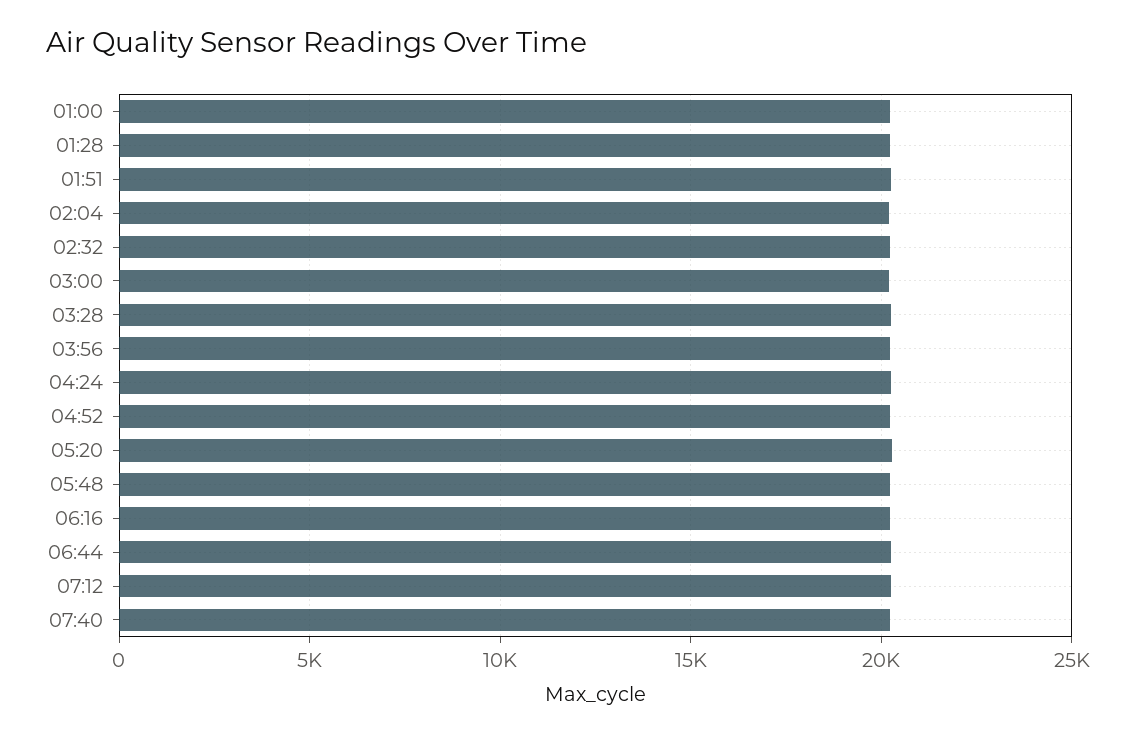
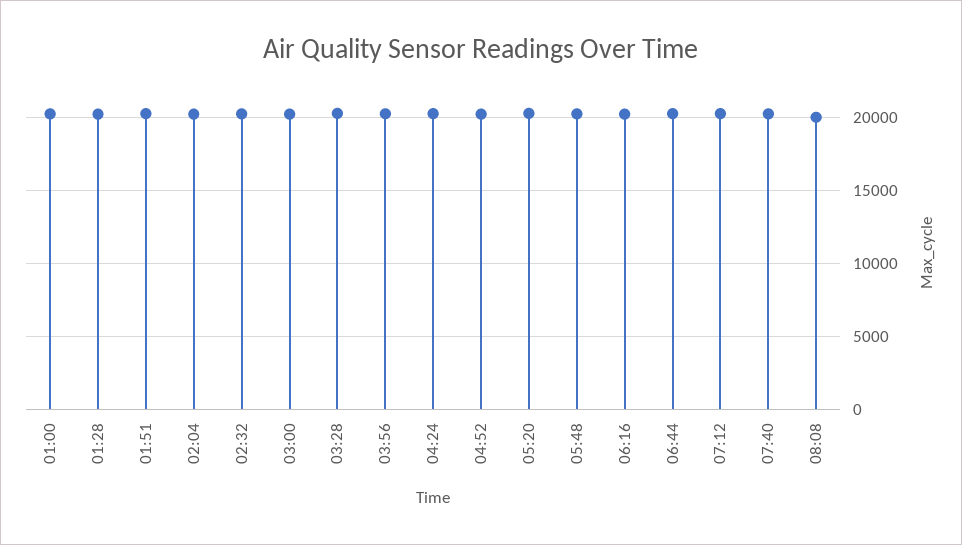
08:08: none -> 20000

